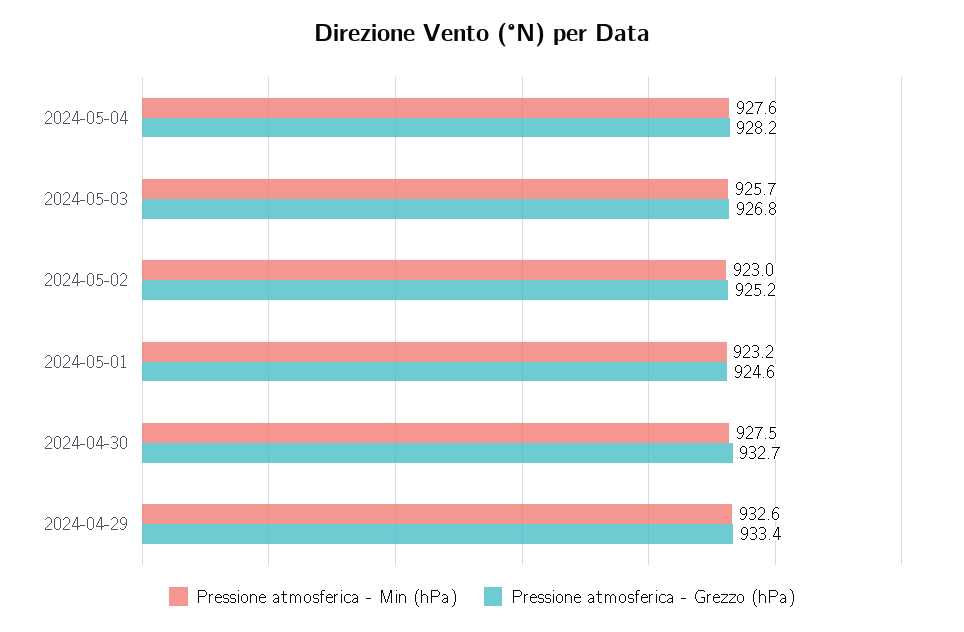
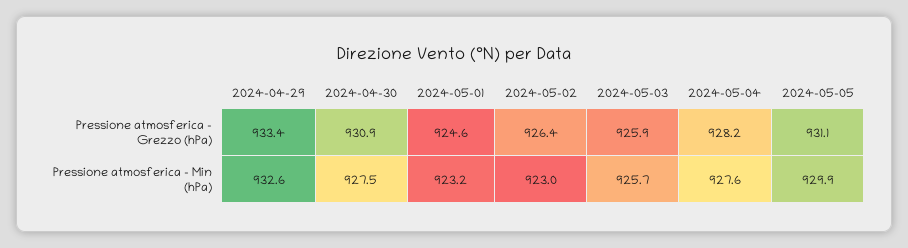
Pressione atmosferica - Grezzo (hPa), 2024-05-03: 926.8 -> 925.9
Pressione atmosferica - Grezzo (hPa), 2024-05-02: 925.2 -> 926.4
Pressione atmosferica - Grezzo (hPa), 2024-04-30: 932.7 -> 930.9
Pressione atmosferica - Grezzo (hPa), 2024-05-05: none -> 931.1
Pressione atmosferica - Min (hPa), 2024-05-05: none -> 929.9

